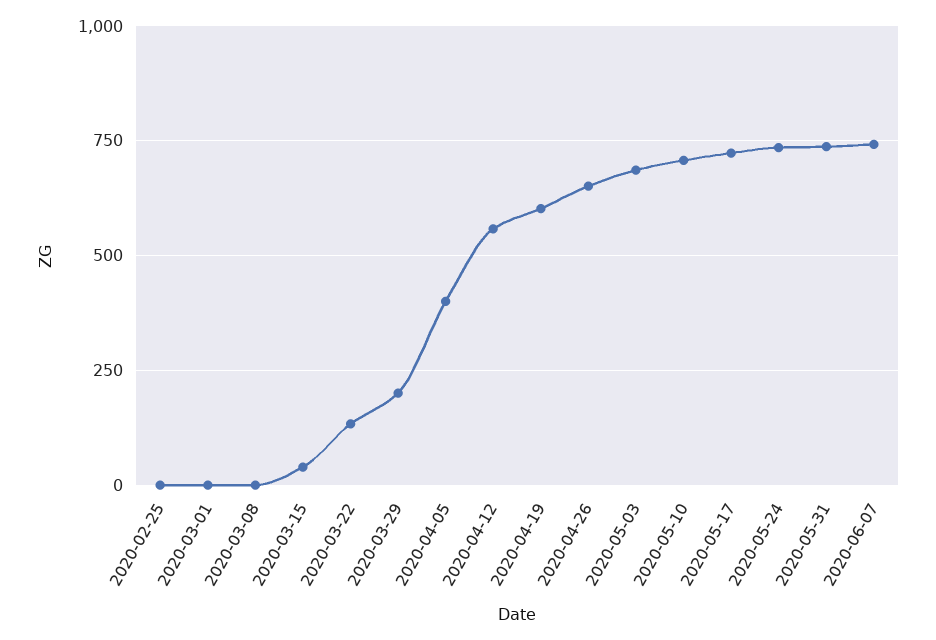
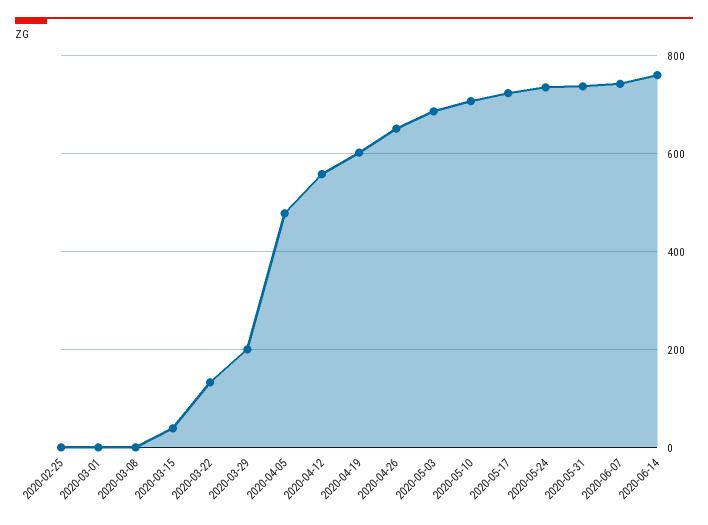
2020-04-05: 400 -> 480
2020-06-14: none -> 760

